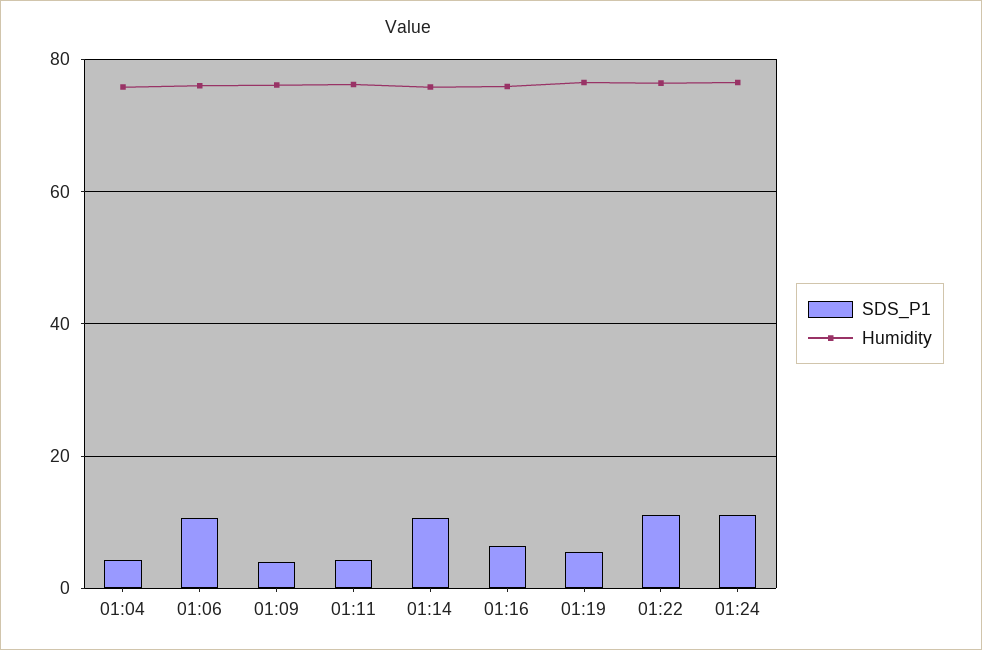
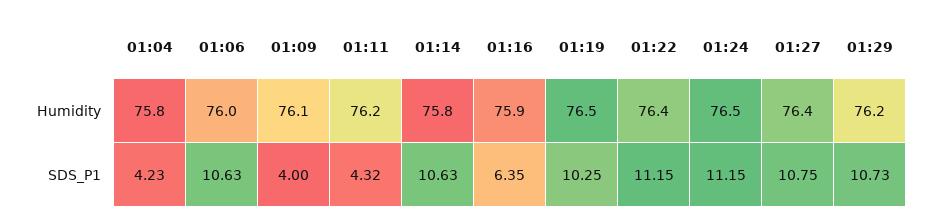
SDS_P1, 01:19: 6 -> 10.25
Humidity, 01:27: none -> 76.4
Humidity, 01:29: none -> 76.2
SDS_P1, 01:27: none -> 10.75
SDS_P1, 01:29: none -> 10.73

